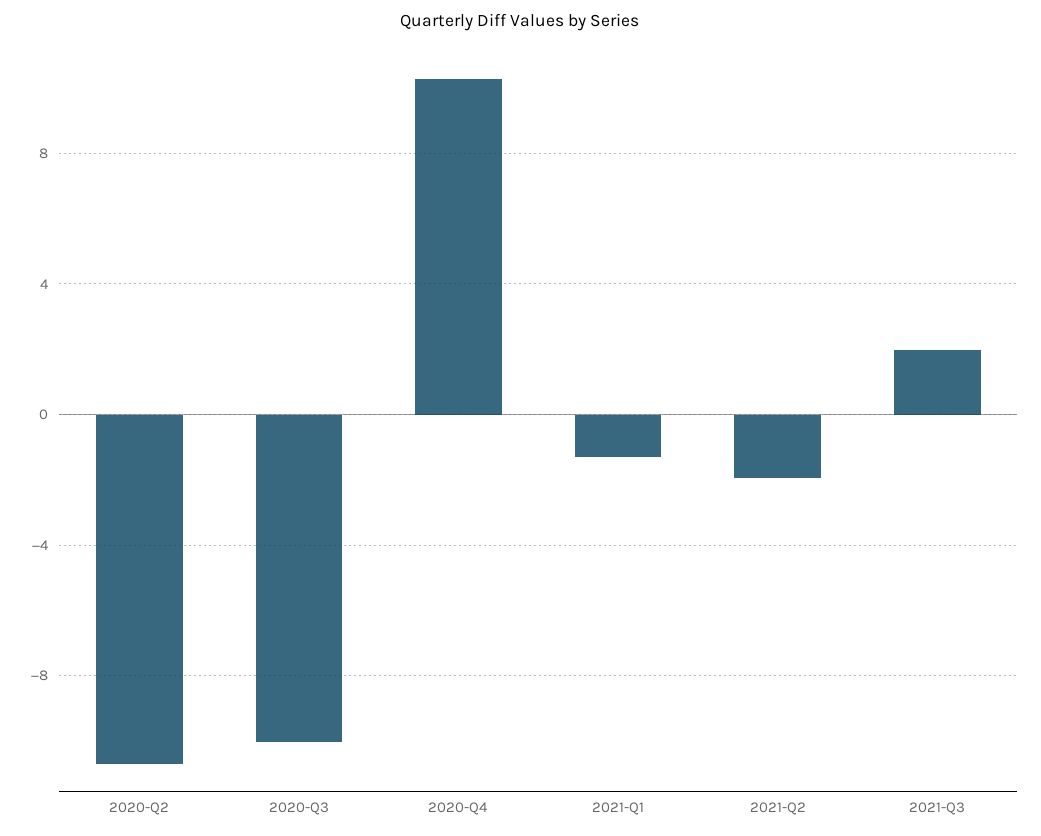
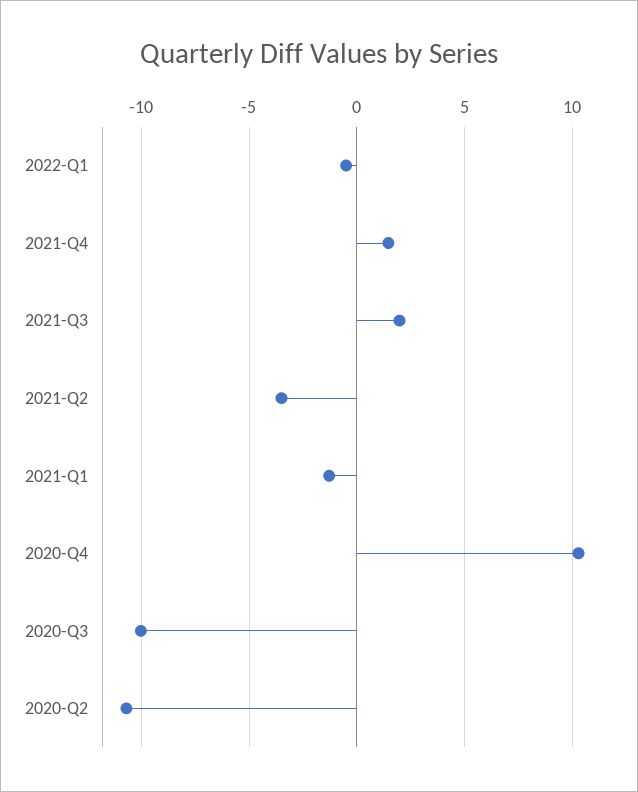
2021-Q2: -2 -> -3.5
2022-Q1: none -> -0.5
2021-Q4: none -> 1.5

